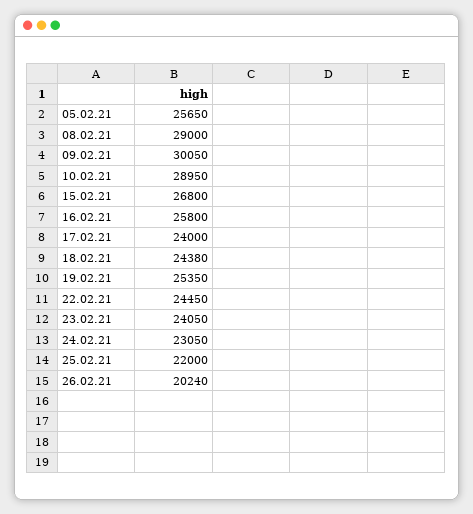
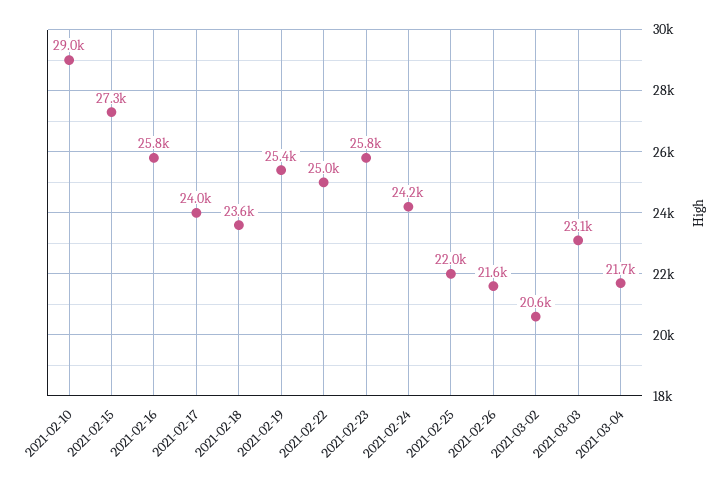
05.02.21: 25650 -> none
08.02.21: 29000 -> none
09.02.21: 30050 -> none
15.02.21: 26800 -> 27300
18.02.21: 24380 -> 23600
22.02.21: 24450 -> 25000
23.02.21: 24050 -> 25800
24.02.21: 23050 -> 24200
26.02.21: 20240 -> 21600
2021-03-02: none -> 20600
2021-03-03: none -> 23100
2021-03-04: none -> 21700

